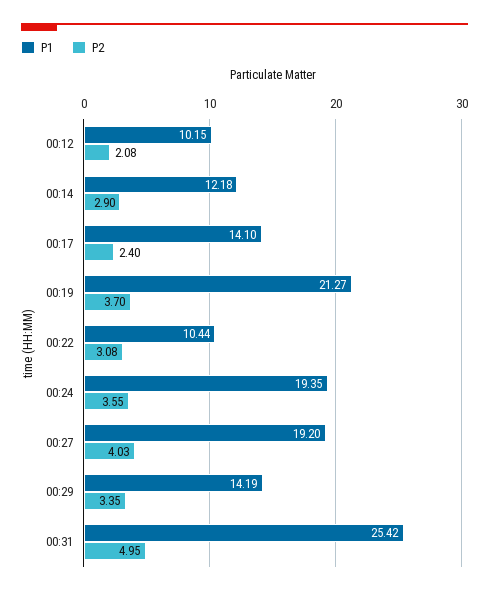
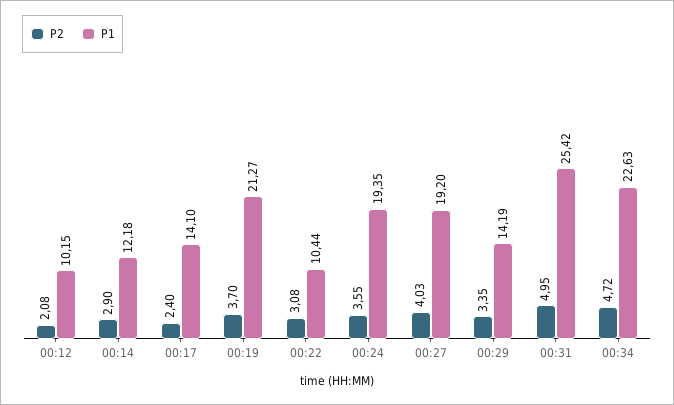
P2, 00:34: none -> 4.72
P1, 00:34: none -> 22.63

